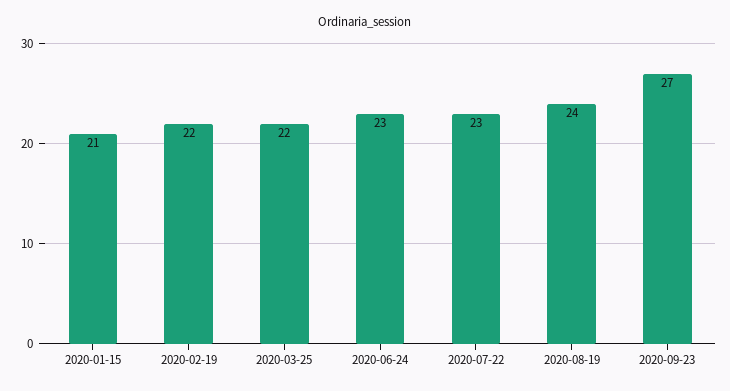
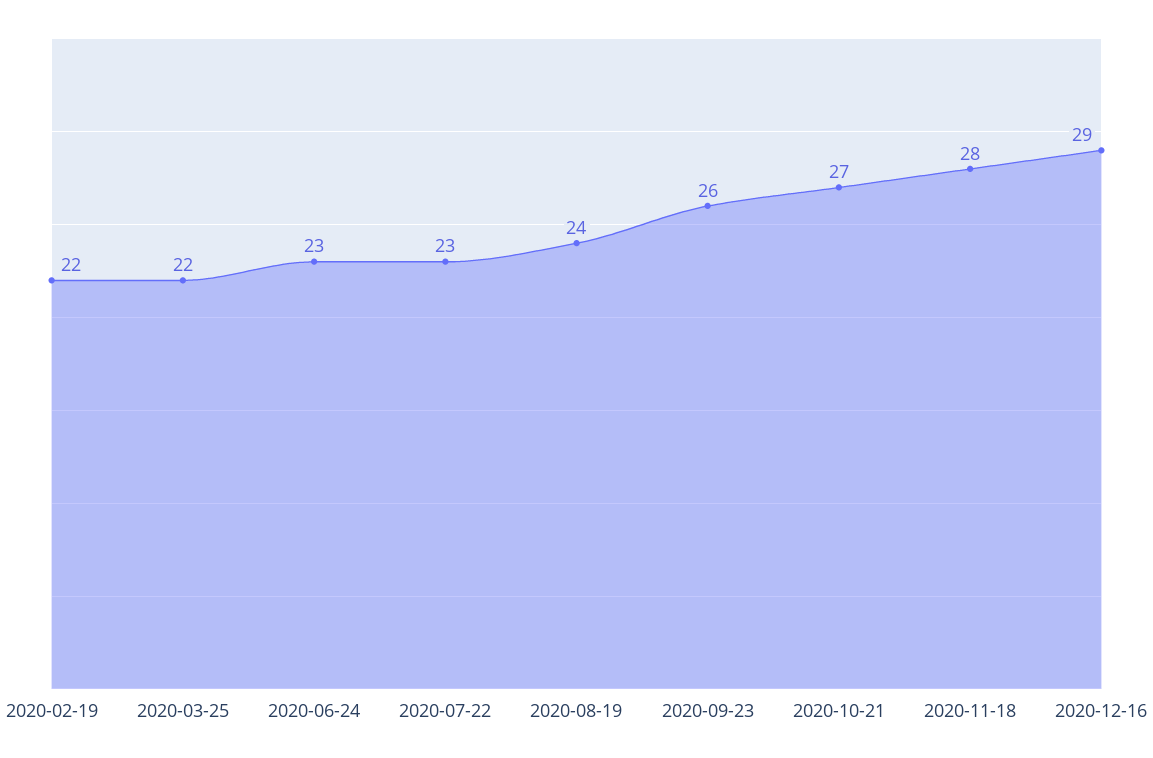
2020-01-15: 21 -> none
2020-09-23: 27 -> 26
2020-10-21: none -> 27
2020-11-18: none -> 28
2020-12-16: none -> 29

